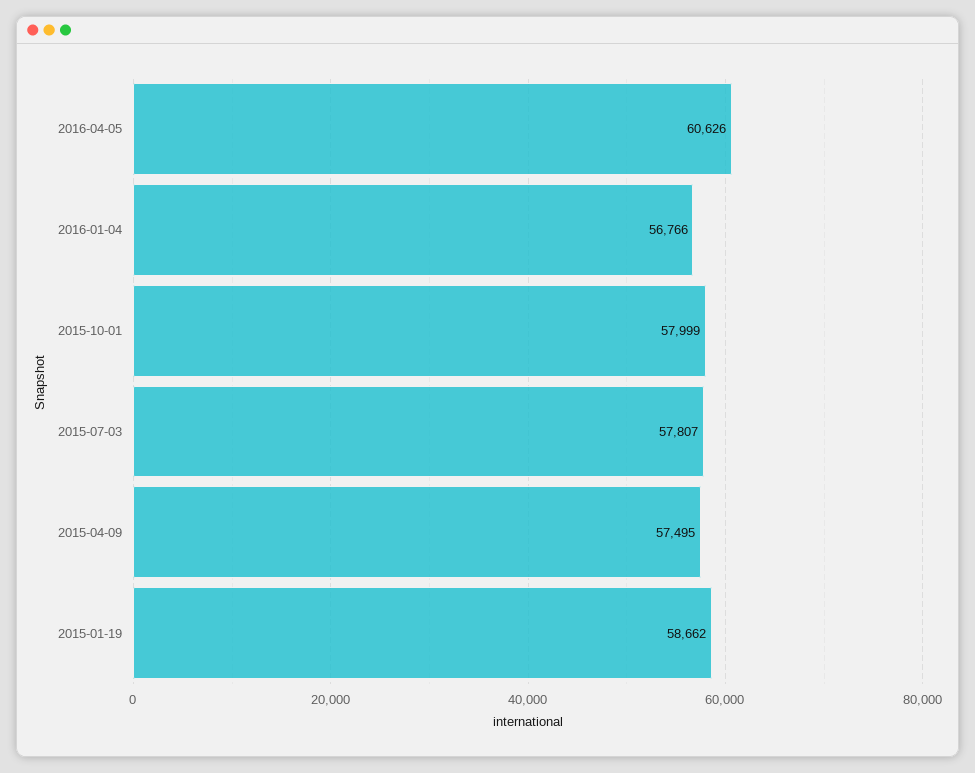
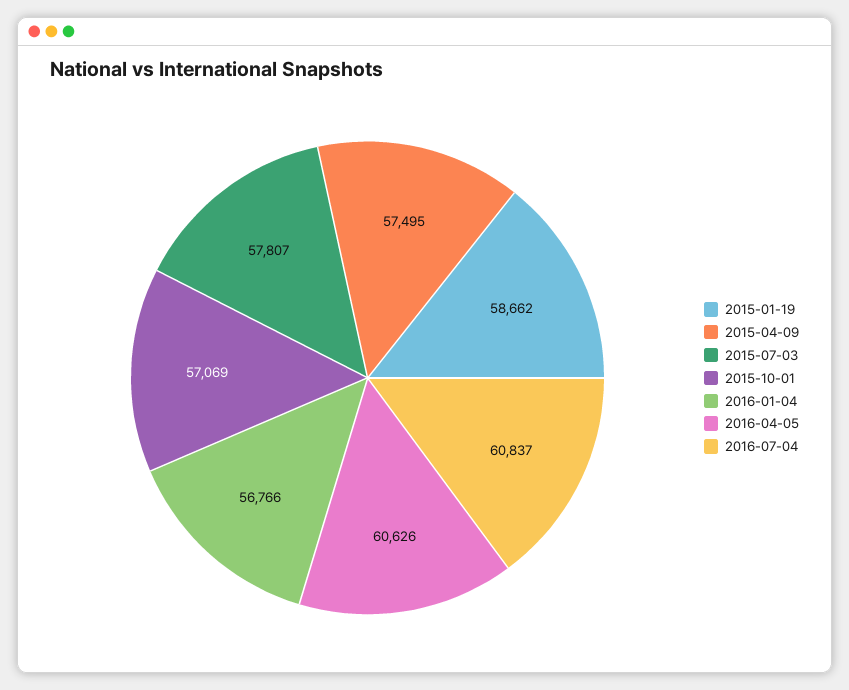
2015-10-01: 57999 -> 57069
2016-07-04: none -> 60837

